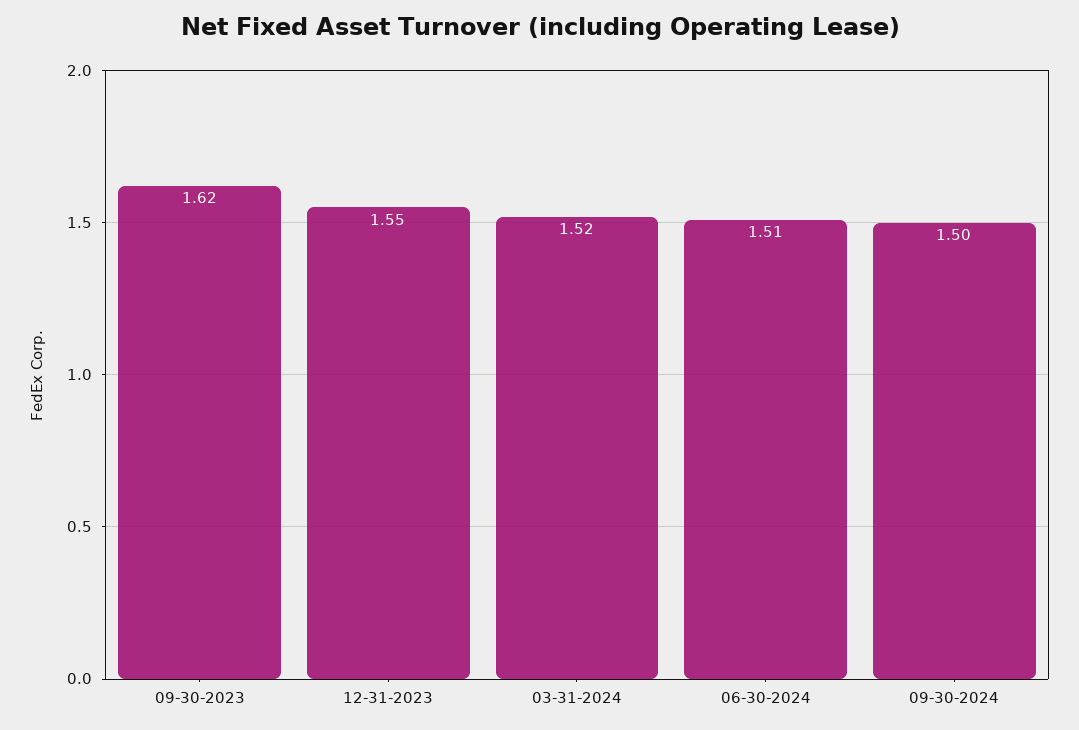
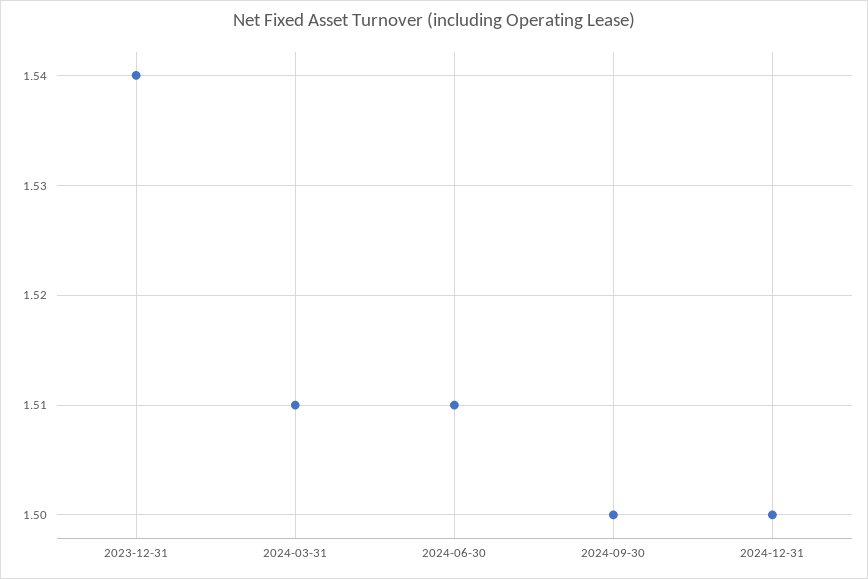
09-30-2023: 1.62 -> none
12-31-2023: 1.55 -> 1.54
03-31-2024: 1.52 -> 1.51
2024-12-31: none -> 1.5

